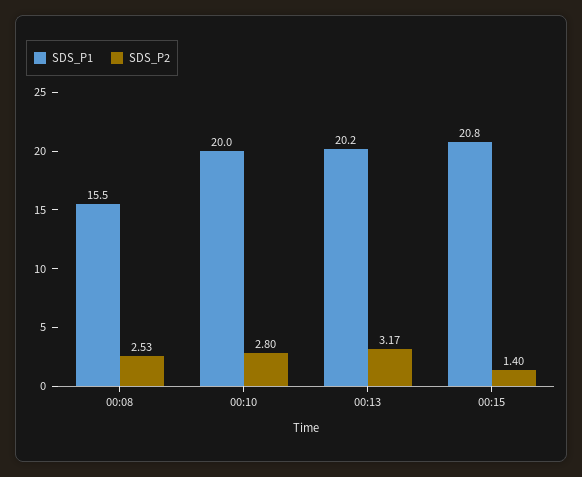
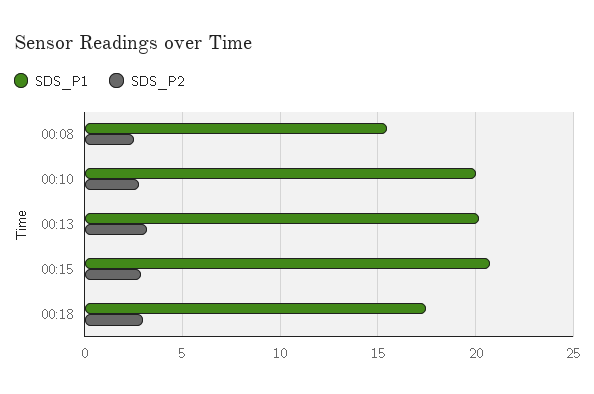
SDS_P2, 00:15: 1.4 -> 3
SDS_P1, 00:18: none -> 17.5
SDS_P2, 00:18: none -> 3

